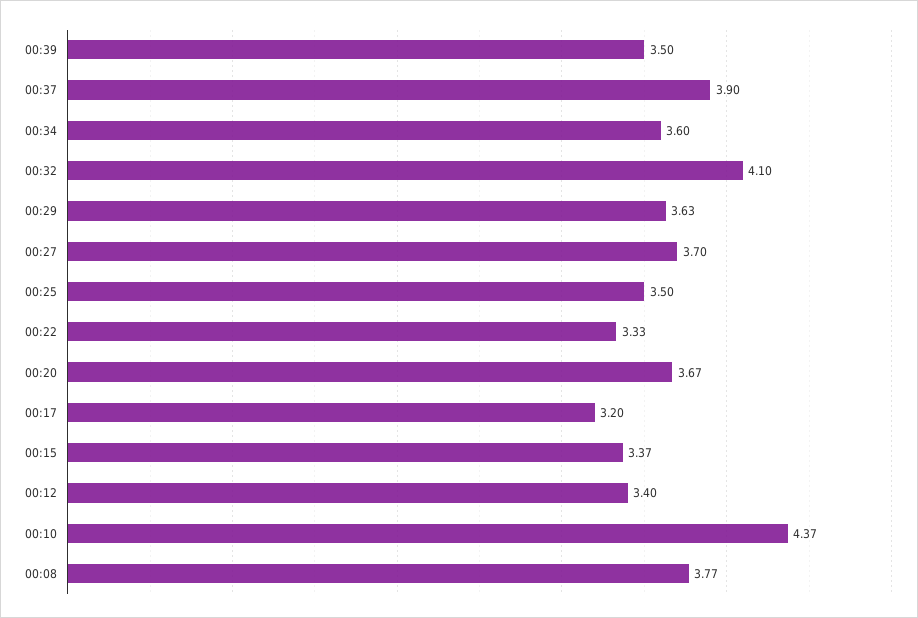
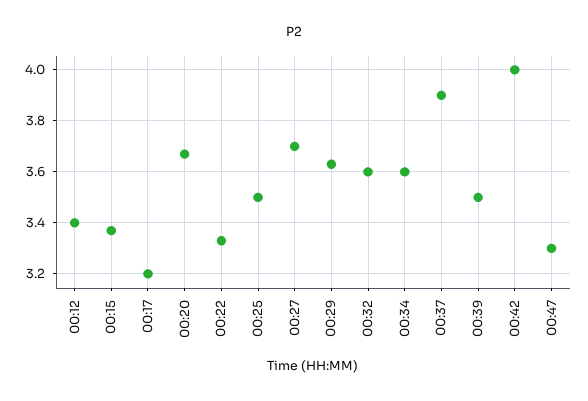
00:32: 4.1 -> 3.6
00:10: 4.37 -> none
00:08: 3.77 -> none
00:42: none -> 4
00:47: none -> 3.3

